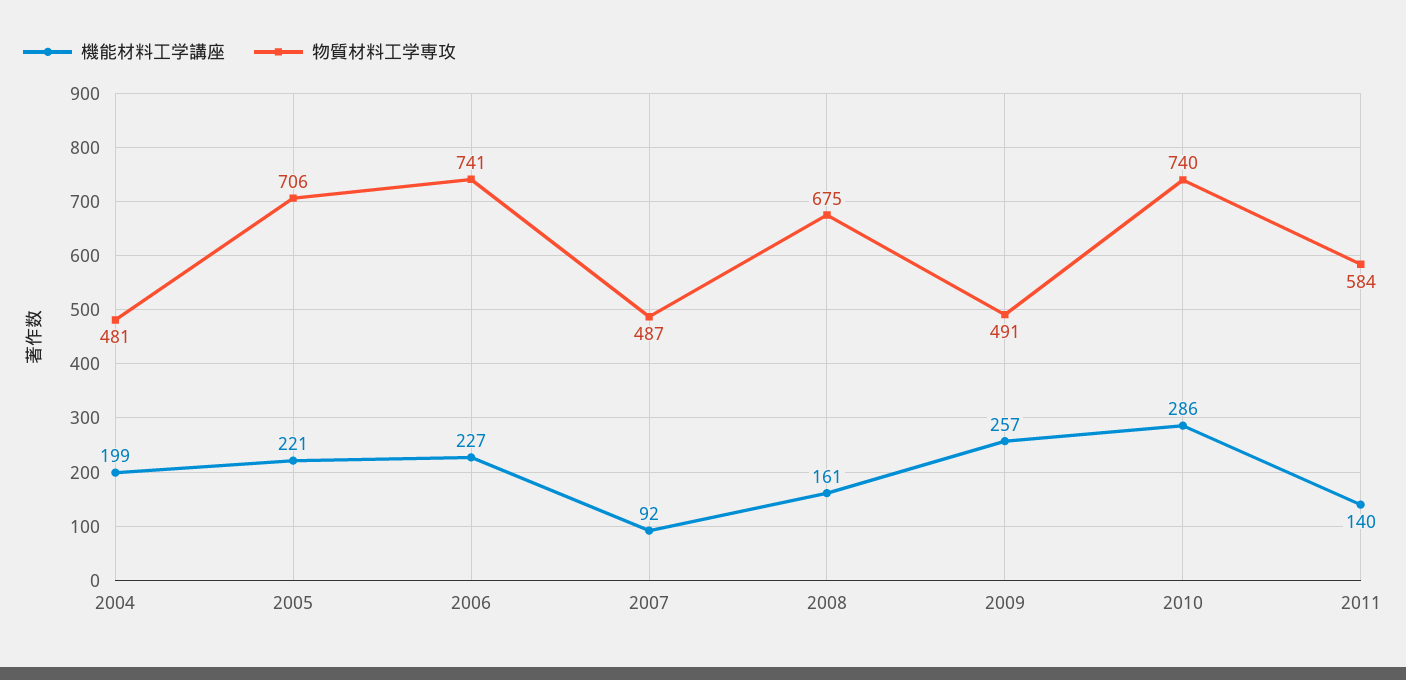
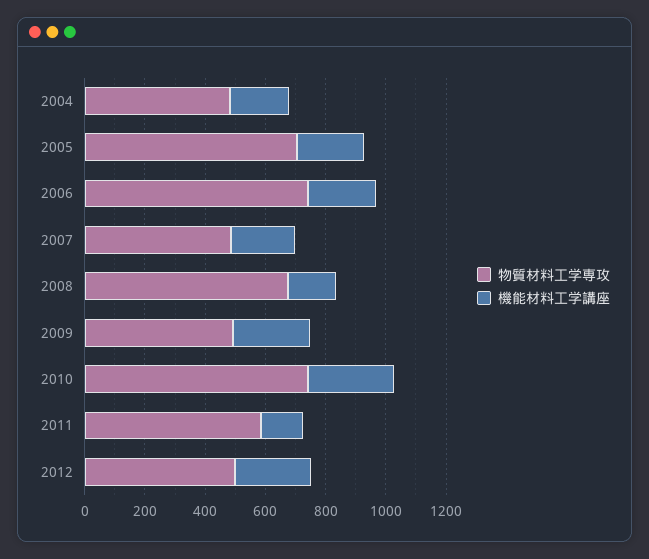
機能材料工学講座, 2007: 92 -> 200
物質材料工学専攻, 2012: none -> 500
機能材料工学講座, 2012: none -> 250

